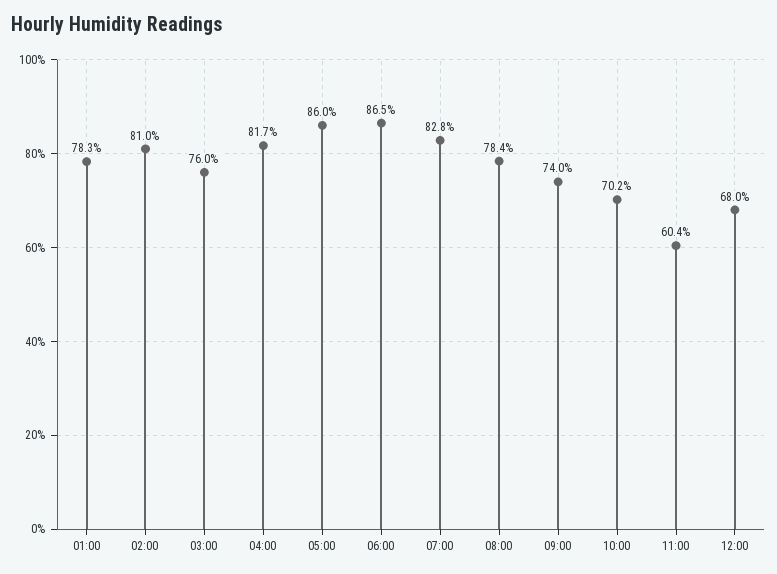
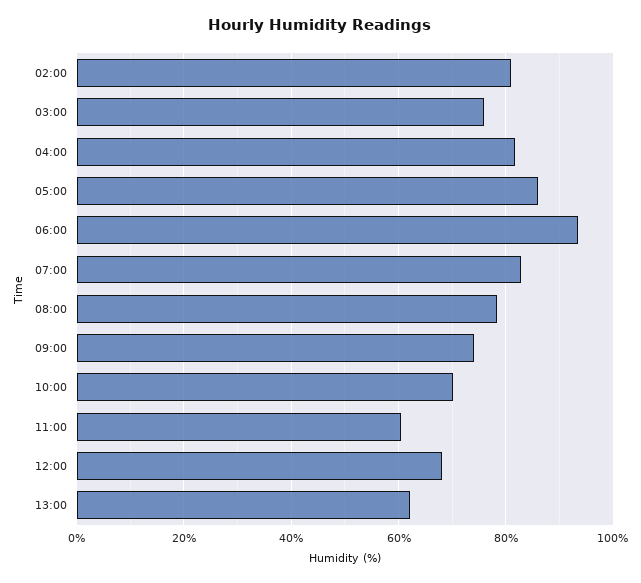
01:00: 78.3 -> none
06:00: 86.5 -> 94
13:00: none -> 62

